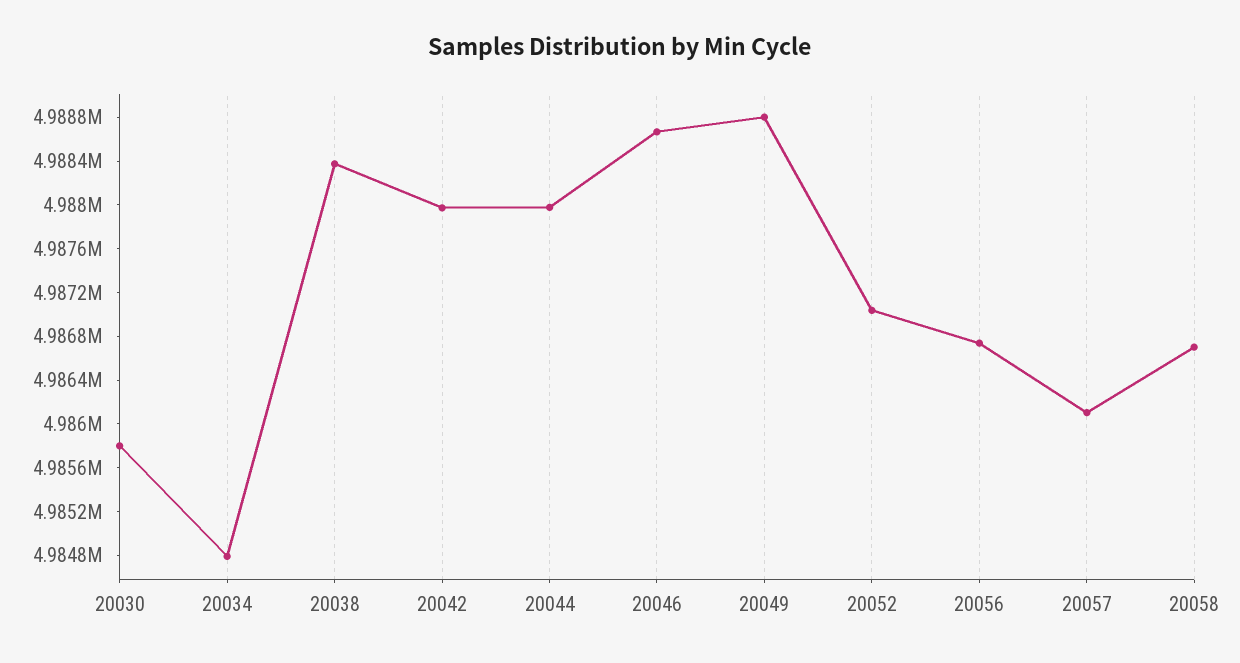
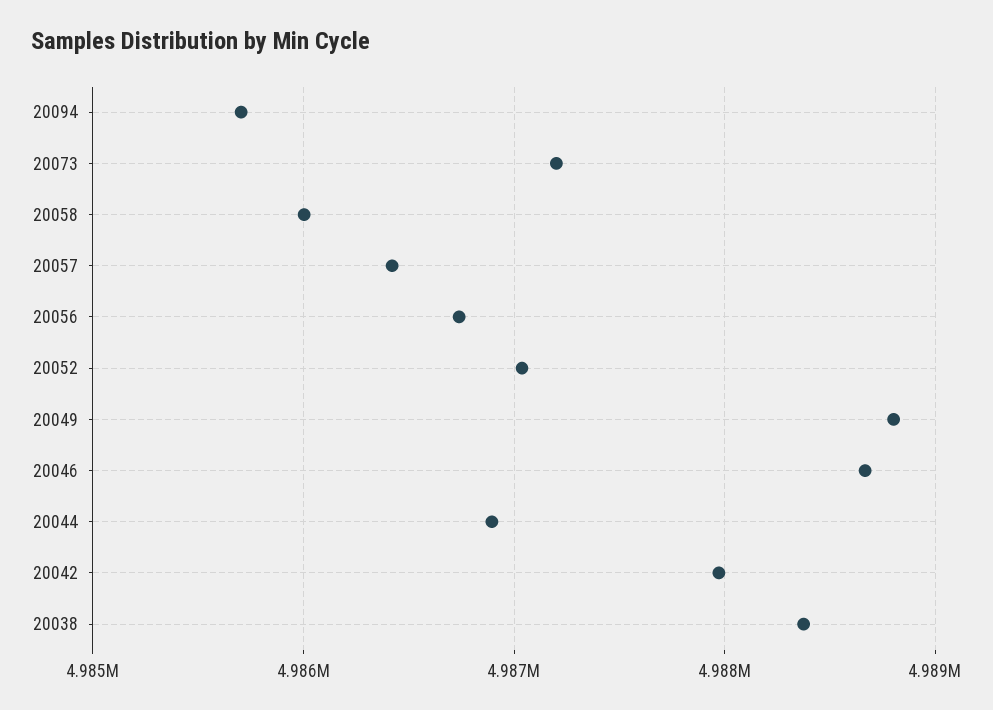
20030: 4985800 -> none
20034: 4984800 -> none
20044: 4988000 -> 4986900
20057: 4986100 -> 4986400
20058: 4986700 -> 4986000
20094: none -> 4985700
20073: none -> 4987200

